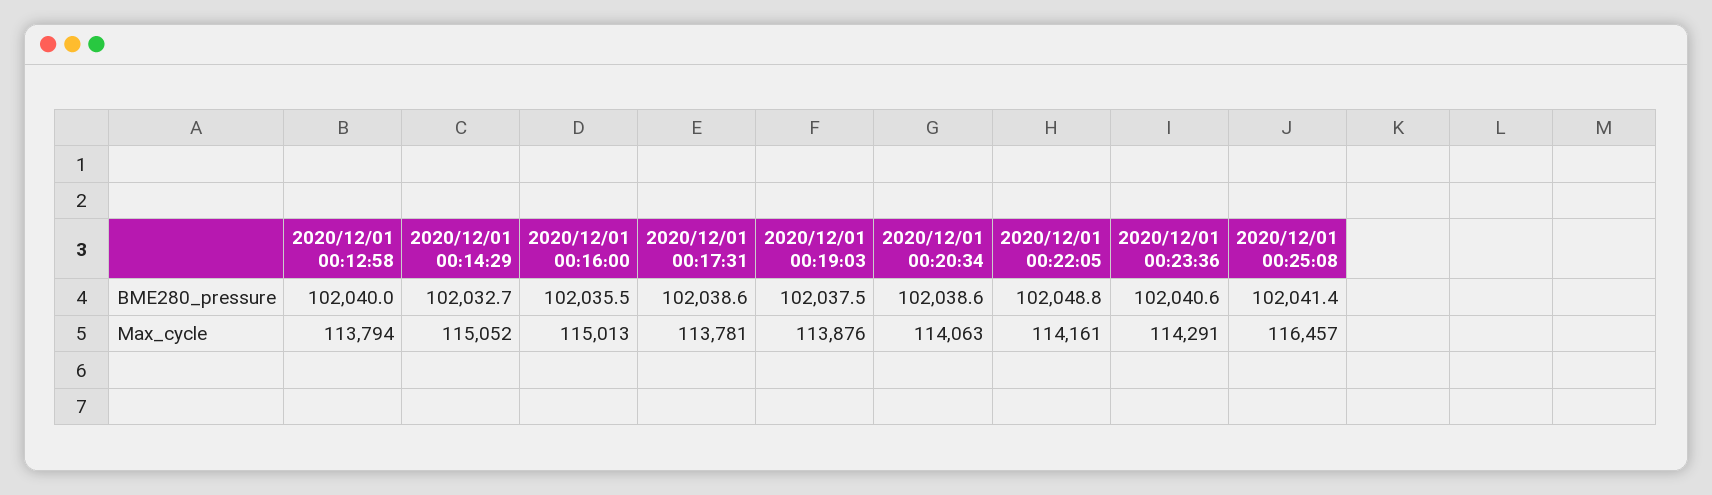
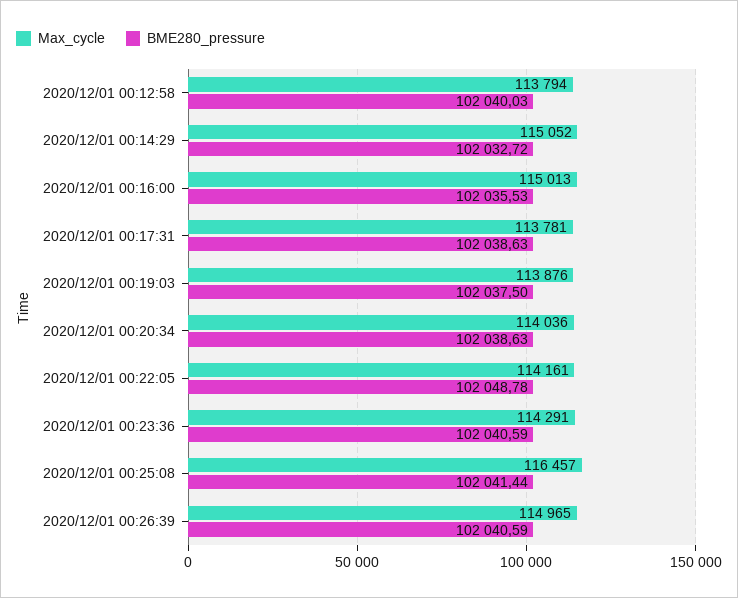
Max_cycle, 2020/12/01 00:20:34: 114063 -> 114036
Max_cycle, 2020/12/01 00:26:39: none -> 114965
BME280_pressure, 2020/12/01 00:26:39: none -> 102040.59

